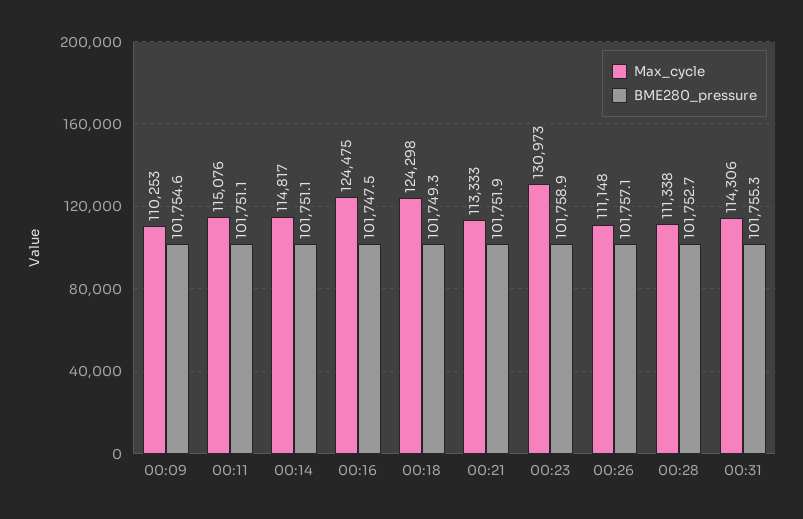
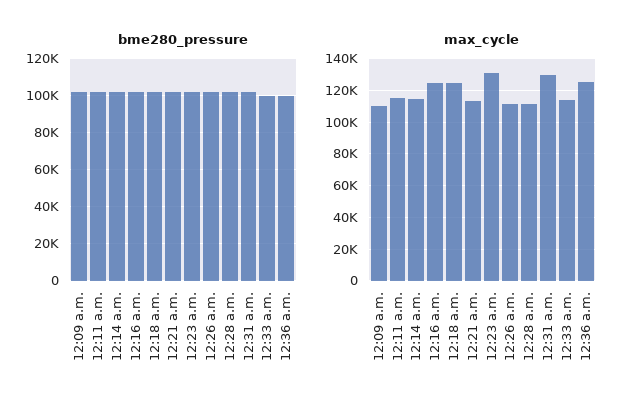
Max_cycle, 00:31: 114306 -> 130000
BME280_pressure, 12:33 a.m.: none -> 100000
BME280_pressure, 12:36 a.m.: none -> 100000
Max_cycle, 12:33 a.m.: none -> 115000
Max_cycle, 12:36 a.m.: none -> 125000

